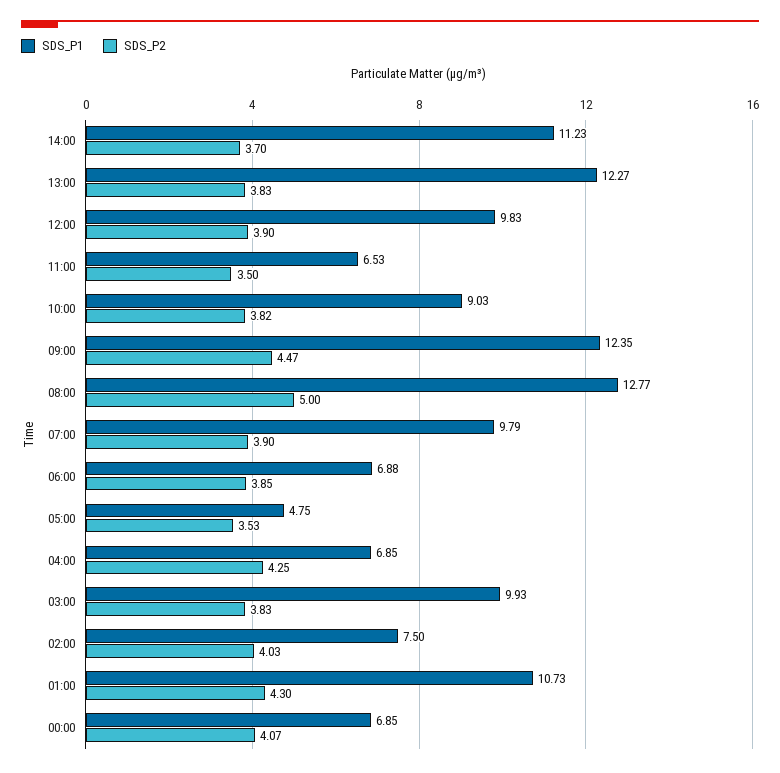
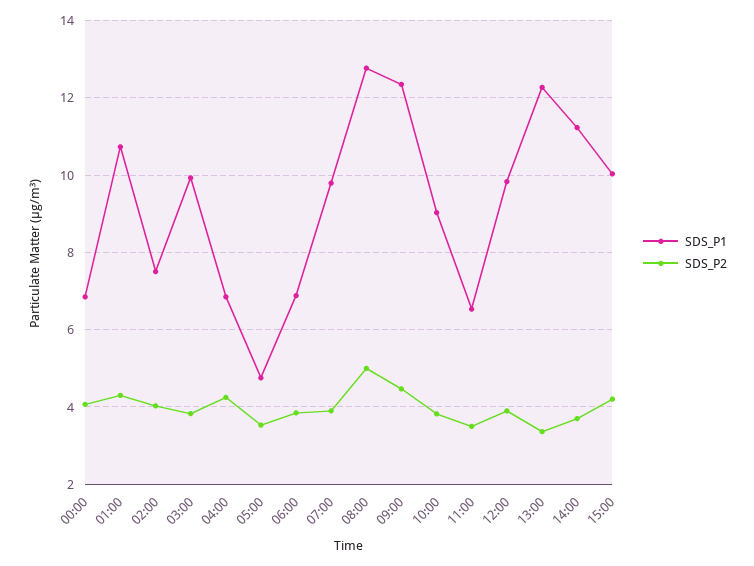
SDS_P2, 13:00: 3.83 -> 3.4
SDS_P1, 15:00: none -> 10
SDS_P2, 15:00: none -> 4.2

